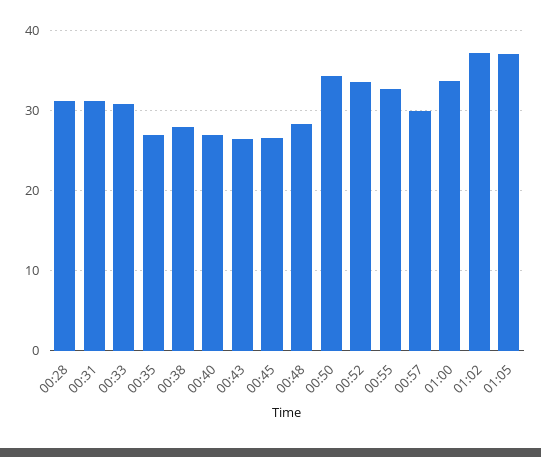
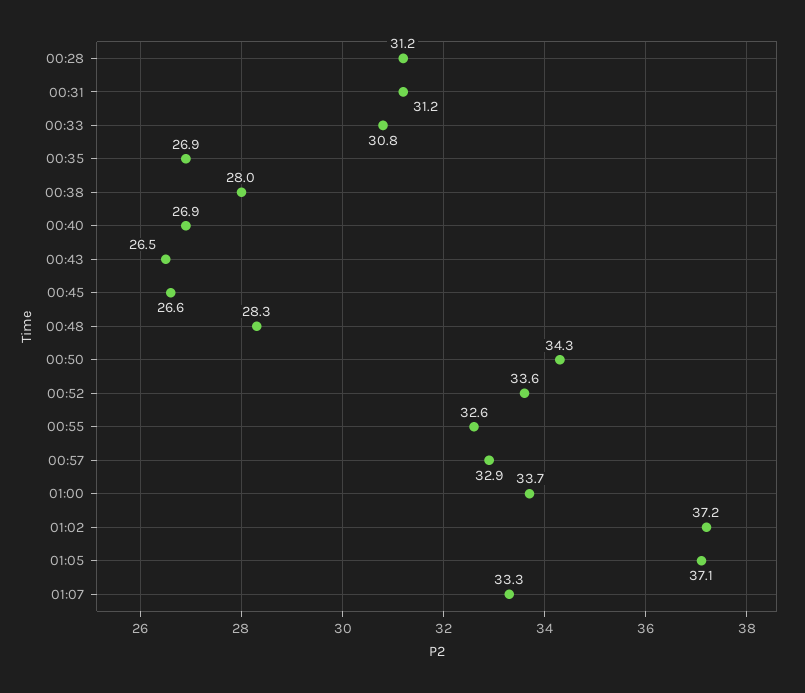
00:57: 30 -> 32.9
01:07: none -> 33.3

